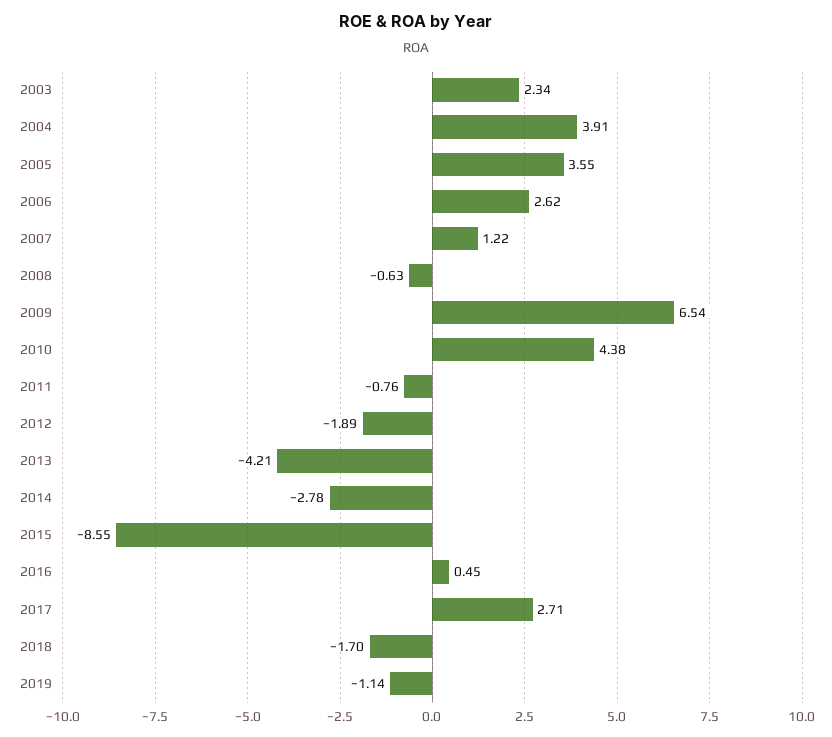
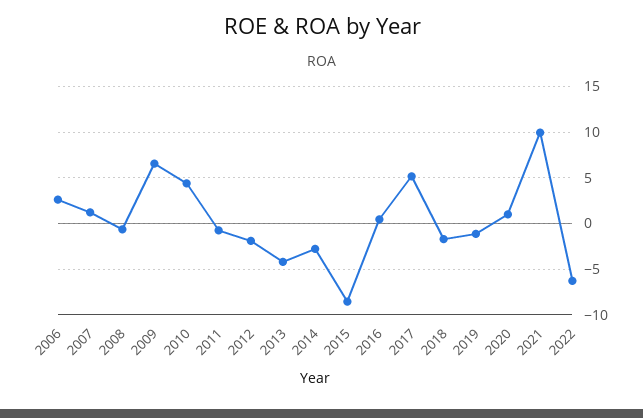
2003: 2.34 -> none
2004: 3.91 -> none
2005: 3.55 -> none
2017: 2.71 -> 5
2020: none -> 1
2021: none -> 10
2022: none -> -6

